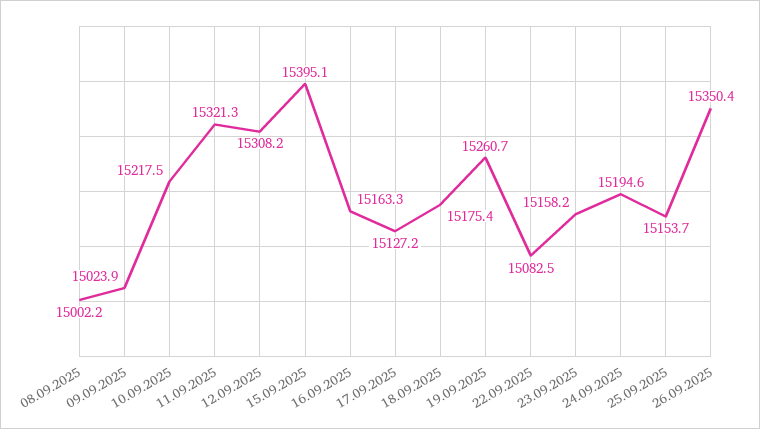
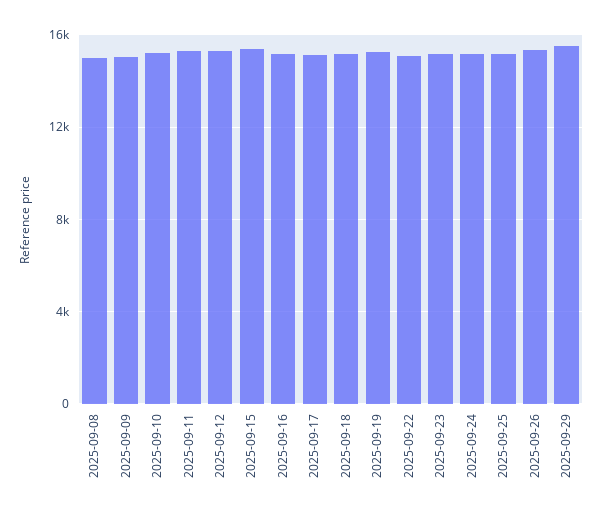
2025-09-29: none -> 15500

